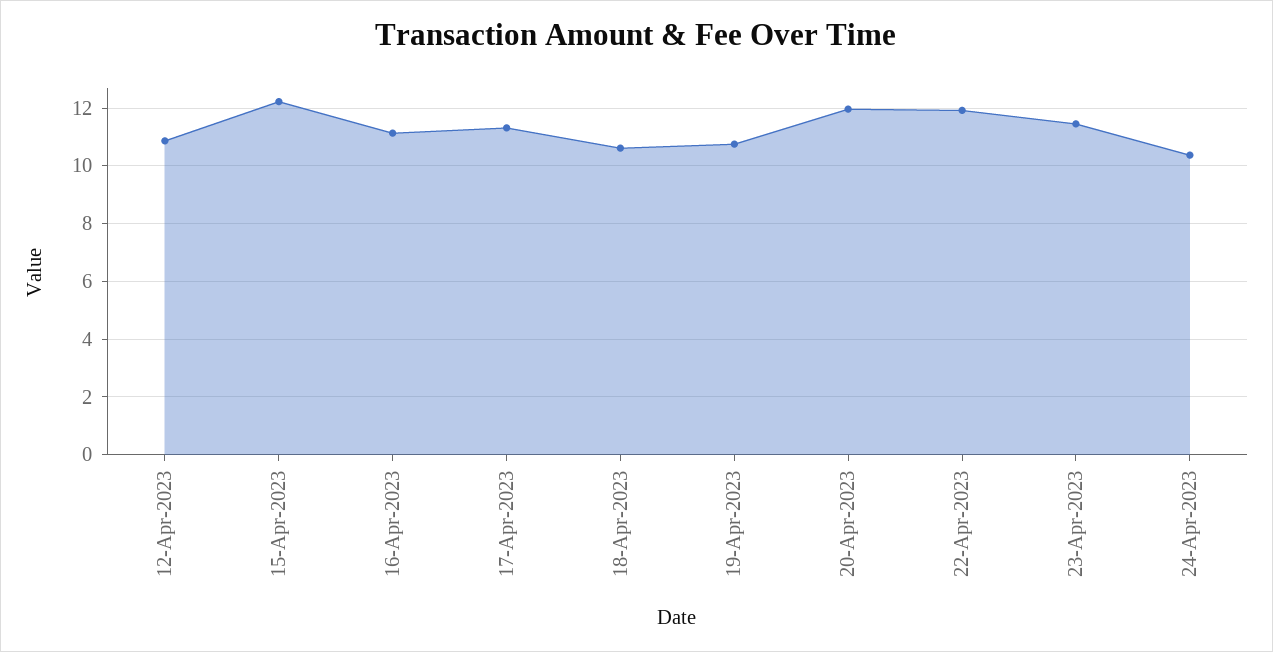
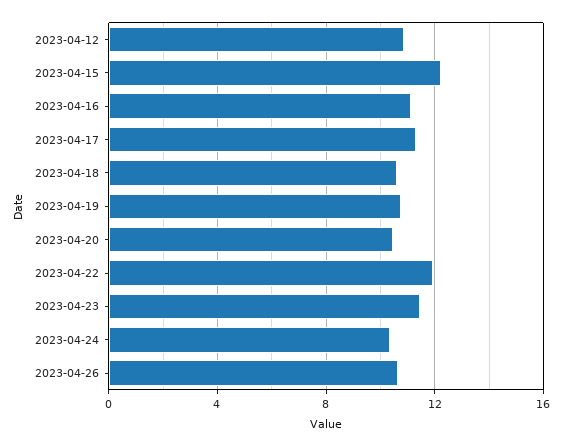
20-Apr-2023: 12 -> 10.5
2023-04-26: none -> 10.5

